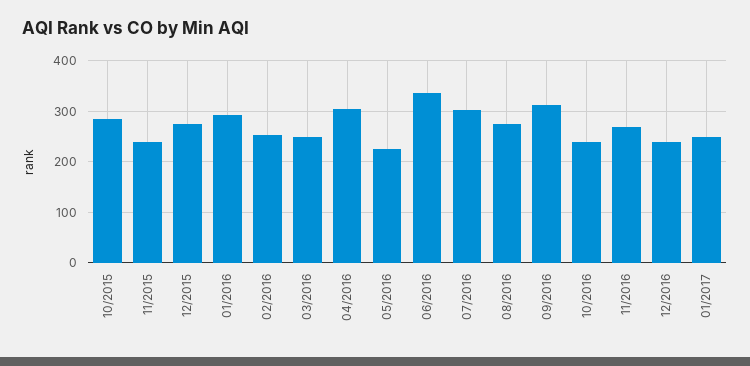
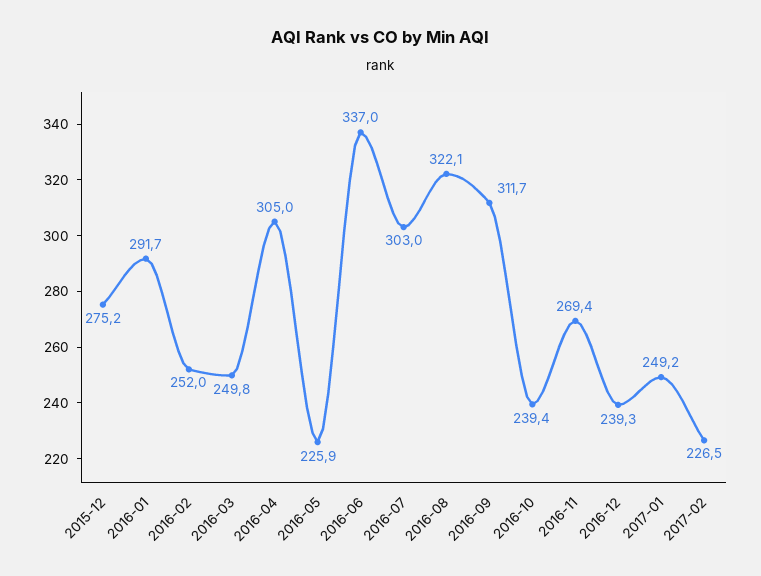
10/2015: 280 -> none
11/2015: 240 -> none
08/2016: 280 -> 322.1
2017-02: none -> 226.5

